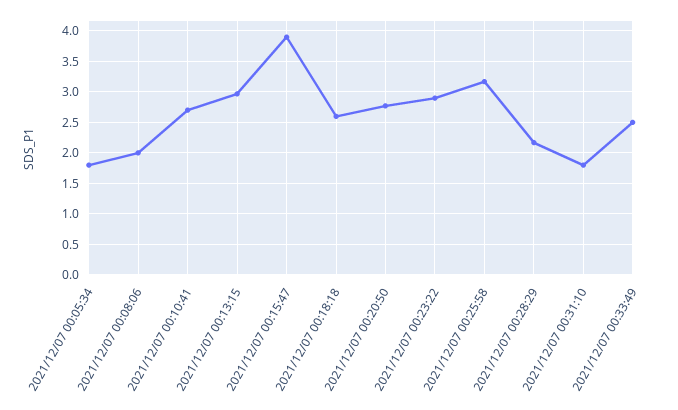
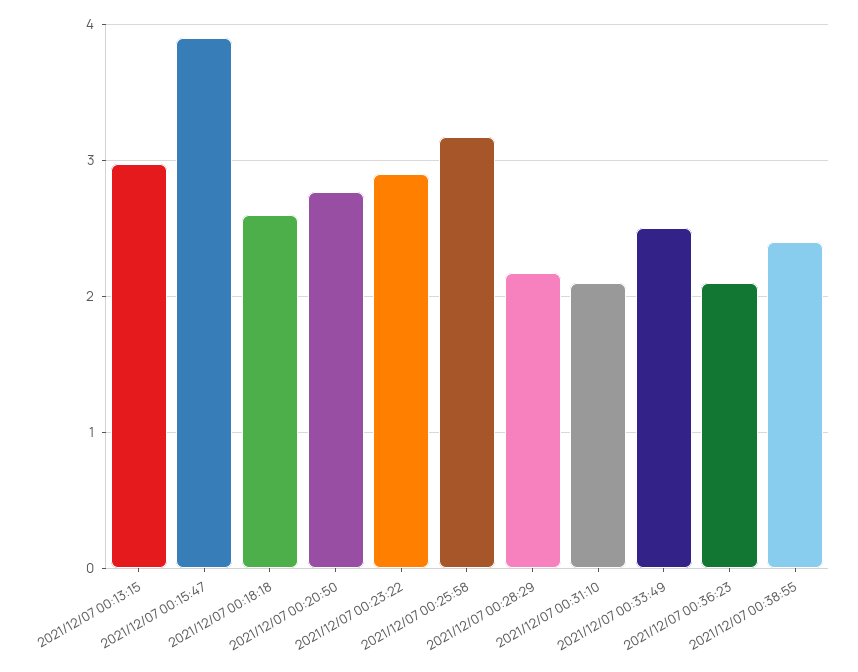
2021/12/07 00:05:34: 1.8 -> none
2021/12/07 00:08:06: 2 -> none
2021/12/07 00:10:41: 2.7 -> none
2021/12/07 00:31:10: 1.8 -> 2.1
2021/12/07 00:36:23: none -> 2.1
2021/12/07 00:38:55: none -> 2.4

